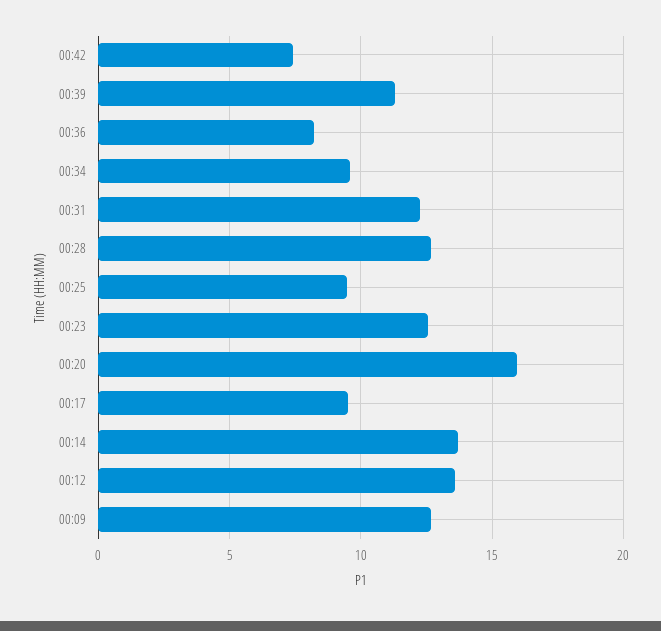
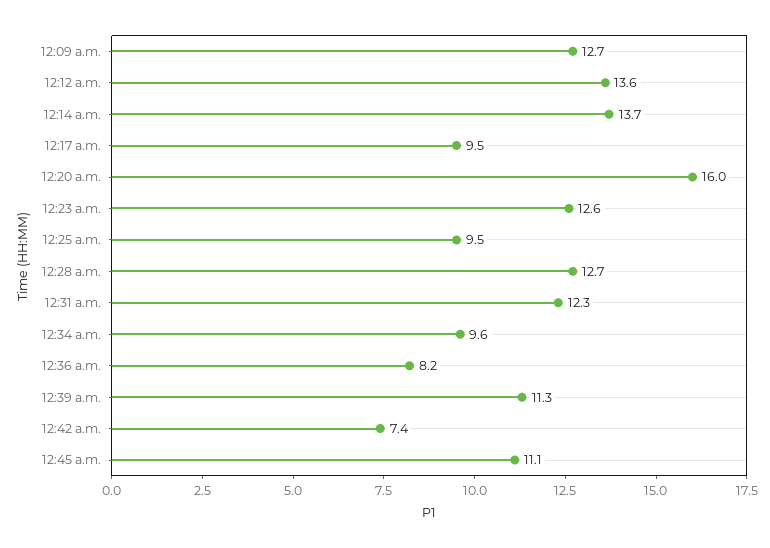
12:45 a.m.: none -> 11.1

